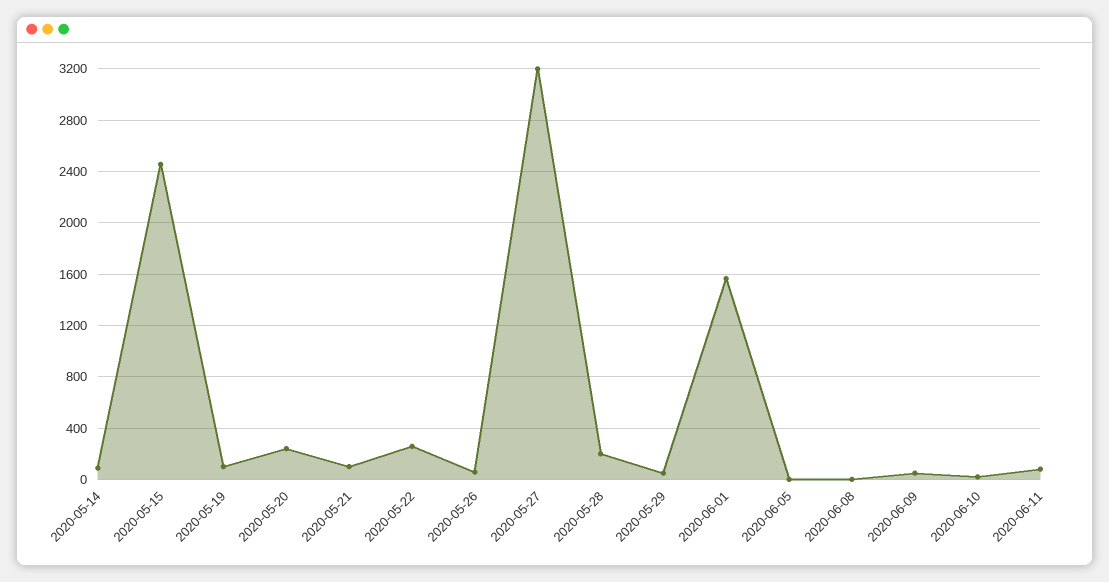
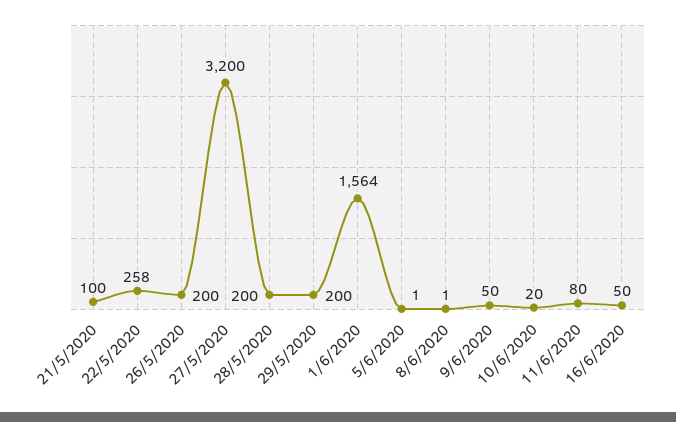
2020-05-14: 100 -> none
2020-05-15: 2450 -> none
2020-05-19: 100 -> none
2020-05-20: 250 -> none
2020-05-26: 50 -> 200
2020-05-29: 50 -> 200
16/6/2020: none -> 50

